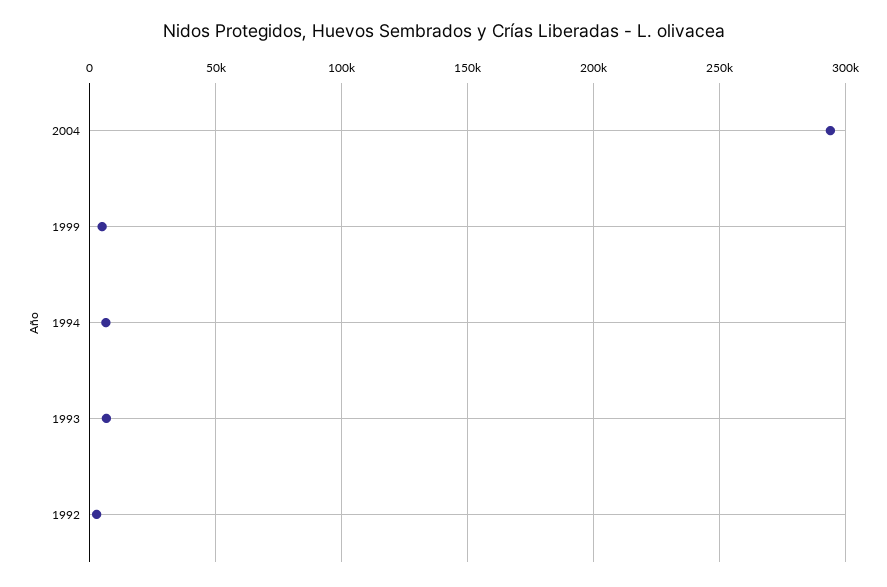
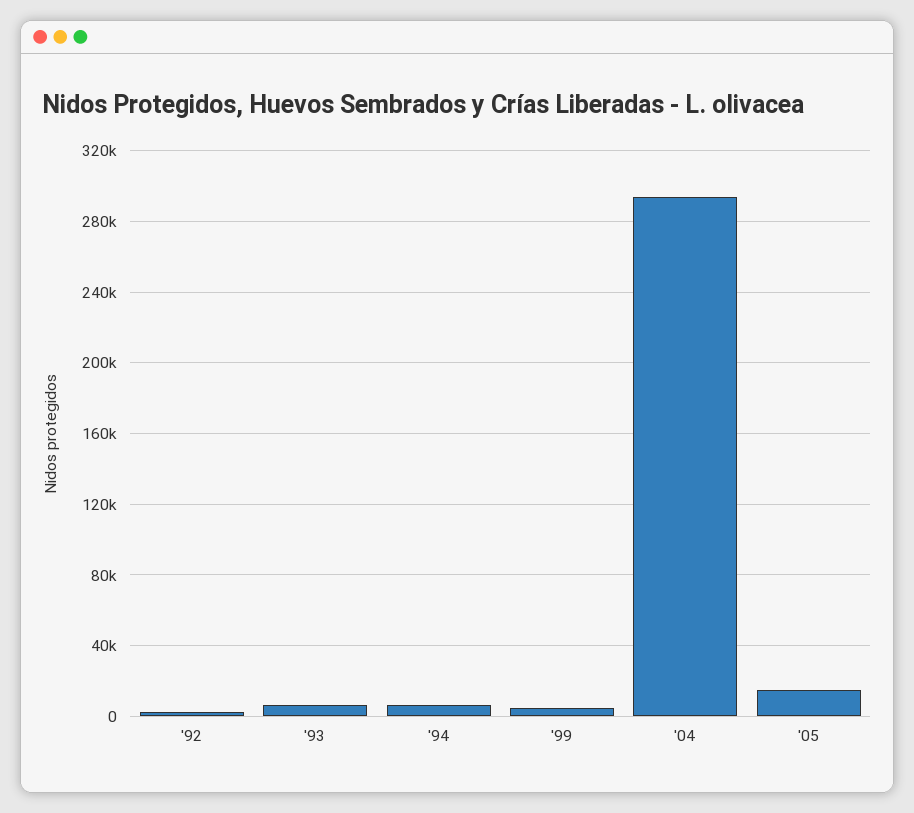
'05: none -> 15000

